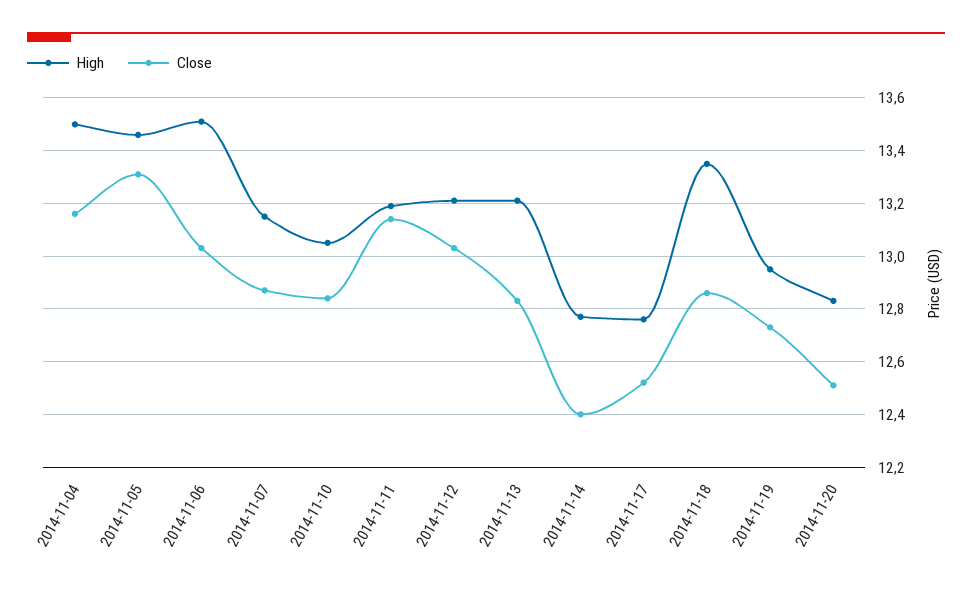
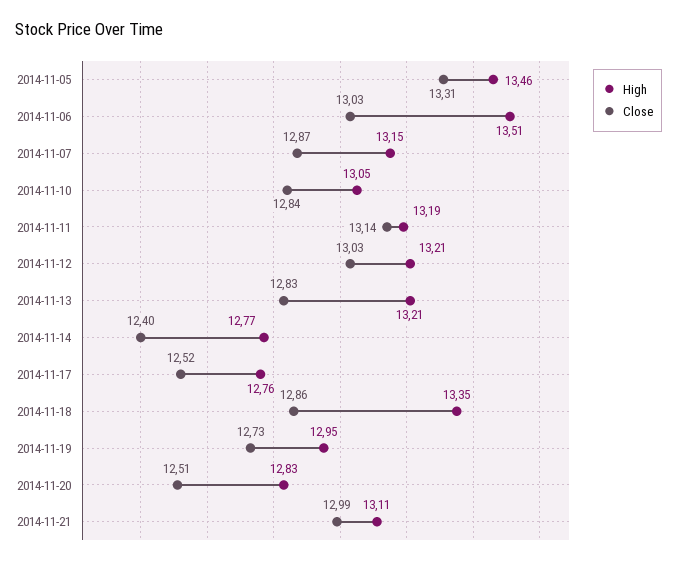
High, 2014-11-04: 13.5 -> none
Close, 2014-11-04: 13.15 -> none
High, 2014-11-21: none -> 13.11
Close, 2014-11-21: none -> 12.99

